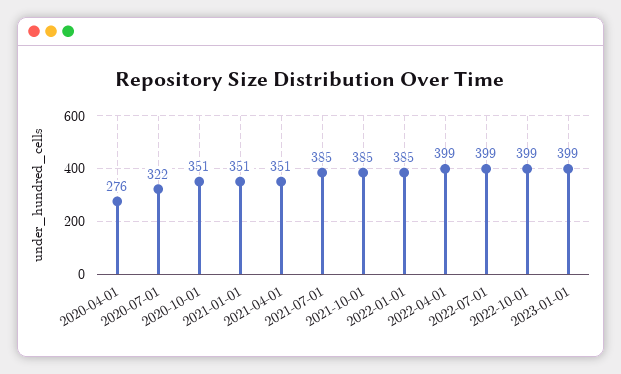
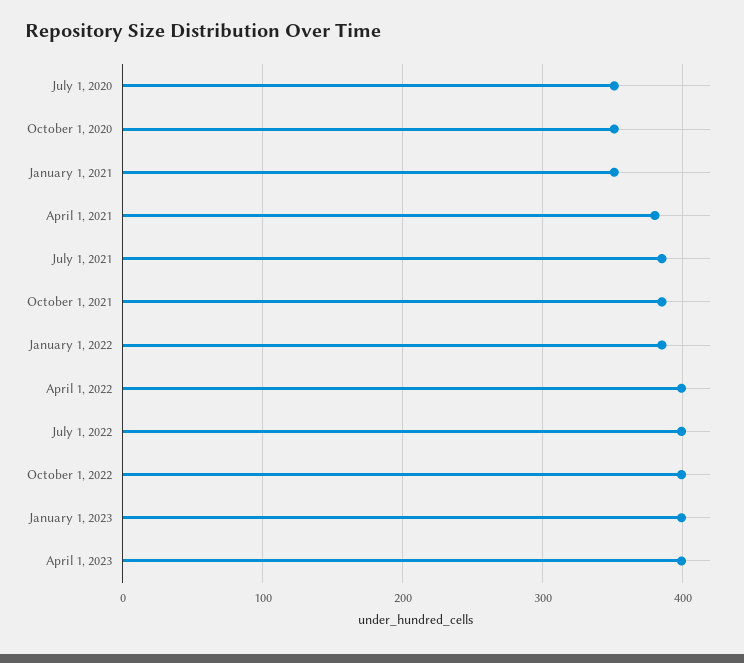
2020-04-01: 276 -> none
2020-07-01: 322 -> 350
2021-04-01: 351 -> 380
April 1, 2023: none -> 400

